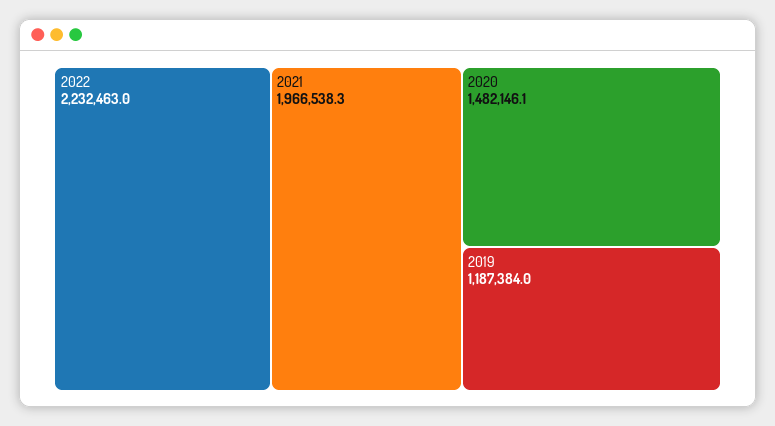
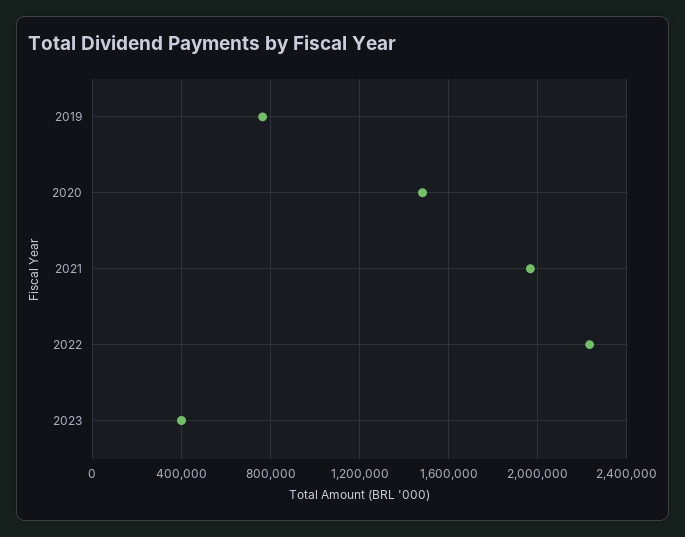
2019: 1187384 -> 750000
2023: none -> 400000

